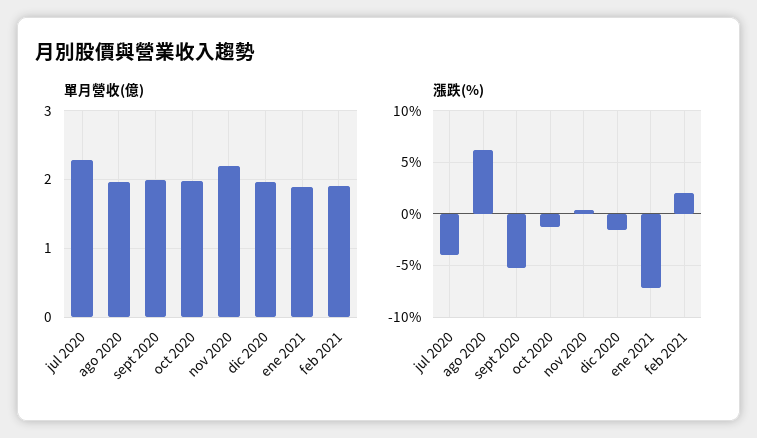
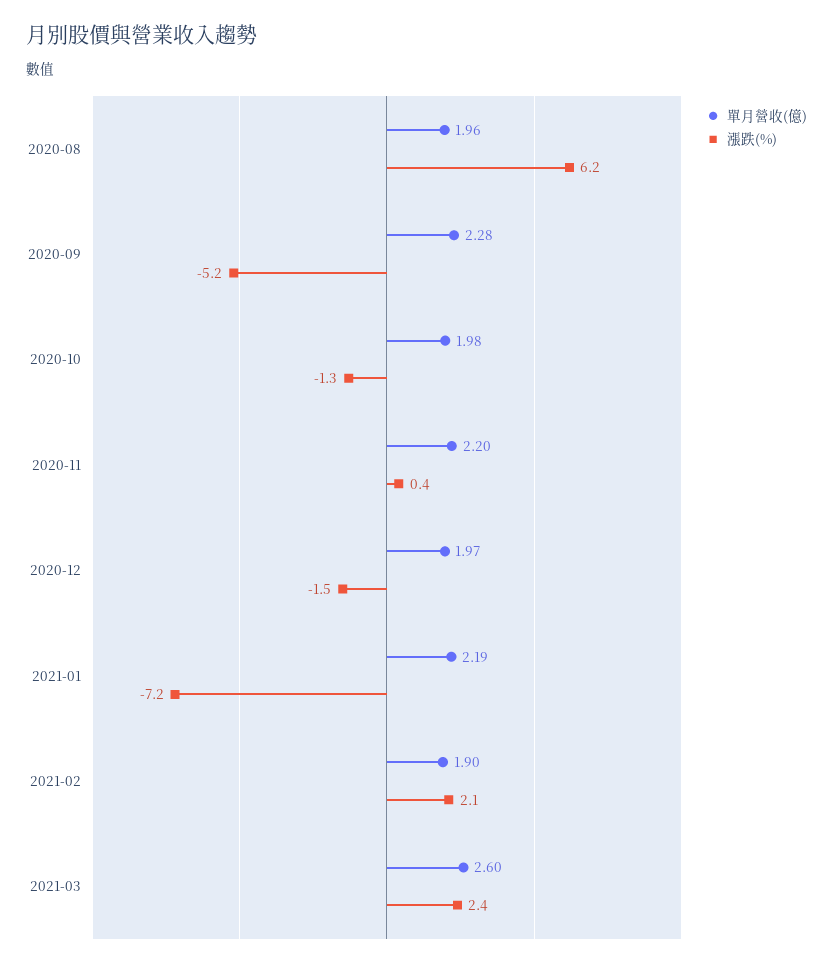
單月營收(億), jul 2020: 2.3 -> none
單月營收(億), sept 2020: 2 -> 2.28
單月營收(億), ene 2021: 1.9 -> 2.19
漲跌(%), jul 2020: -4 -> none
單月營收(億), 2021-03: none -> 2.6
漲跌(%), 2021-03: none -> 2.4

